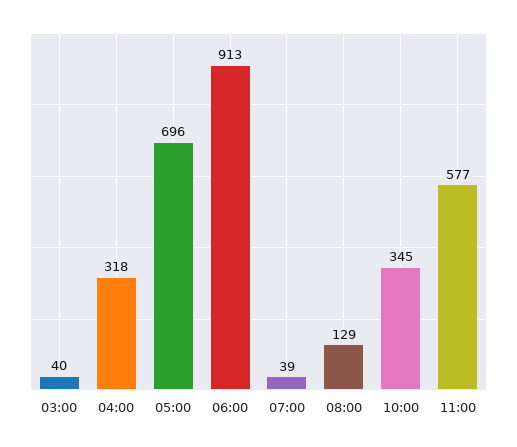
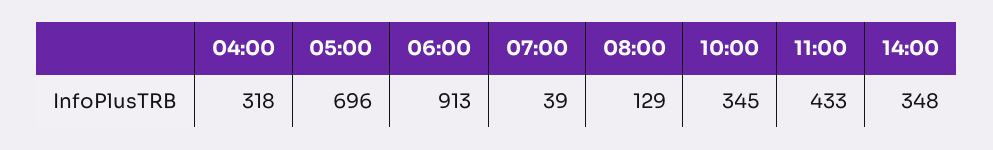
03:00: 40 -> none
11:00: 577 -> 433
14:00: none -> 348

